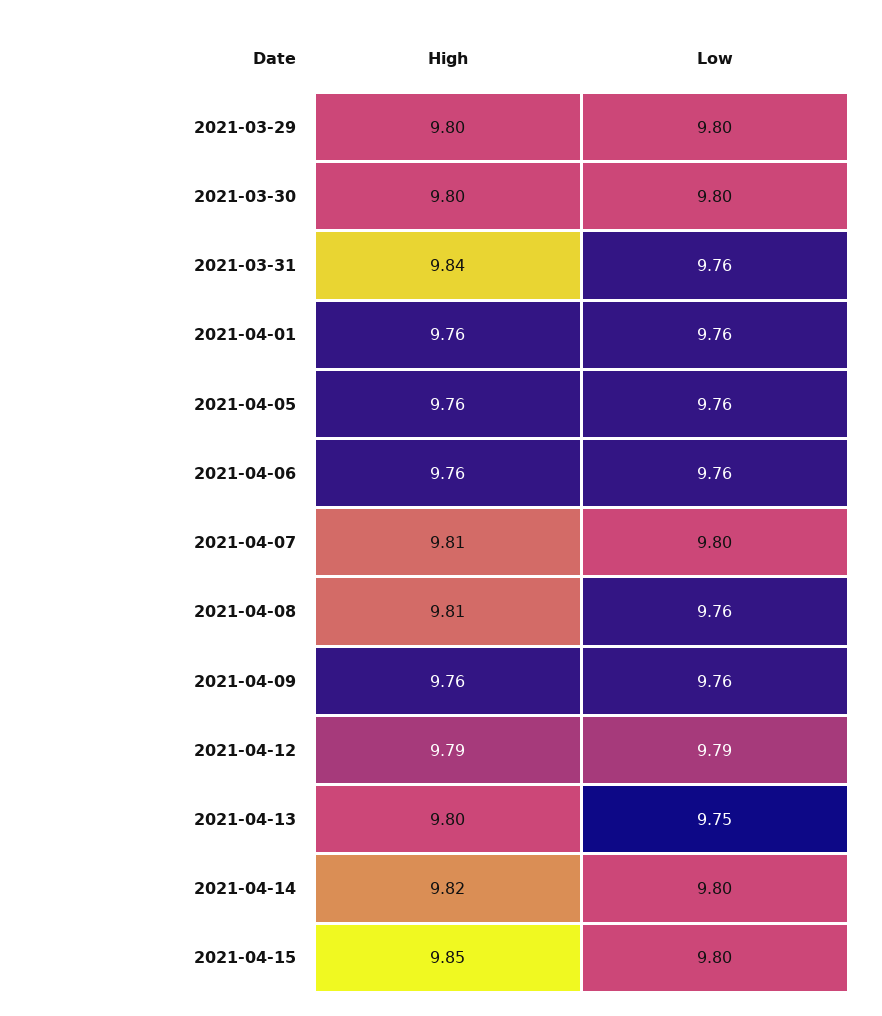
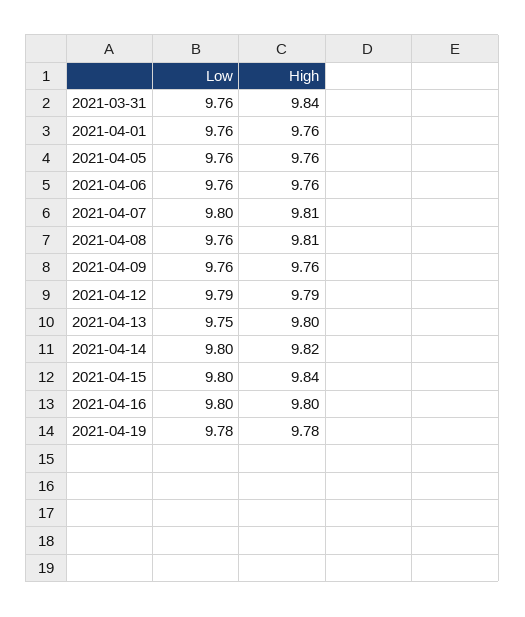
High, 2021-03-29: 9.8 -> none
Low, 2021-03-29: 9.8 -> none
High, 2021-03-30: 9.8 -> none
Low, 2021-03-30: 9.8 -> none
High, 2021-04-15: 9.85 -> 9.84
Low, 2021-04-16: none -> 9.8
High, 2021-04-16: none -> 9.8
Low, 2021-04-19: none -> 9.78
High, 2021-04-19: none -> 9.78

